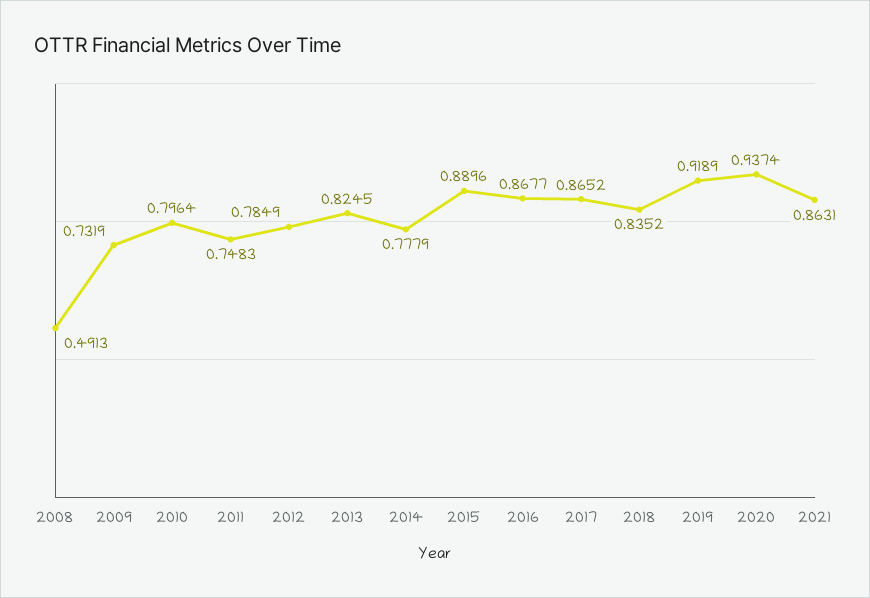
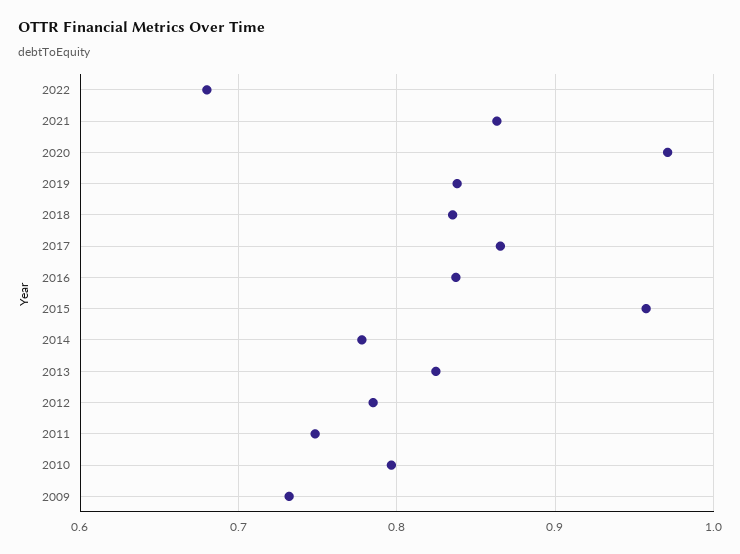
2008: 0.4913 -> none
2015: 0.8896 -> 0.96
2016: 0.8677 -> 0.84
2019: 0.9189 -> 0.84
2020: 0.9374 -> 0.97
2022: none -> 0.68

